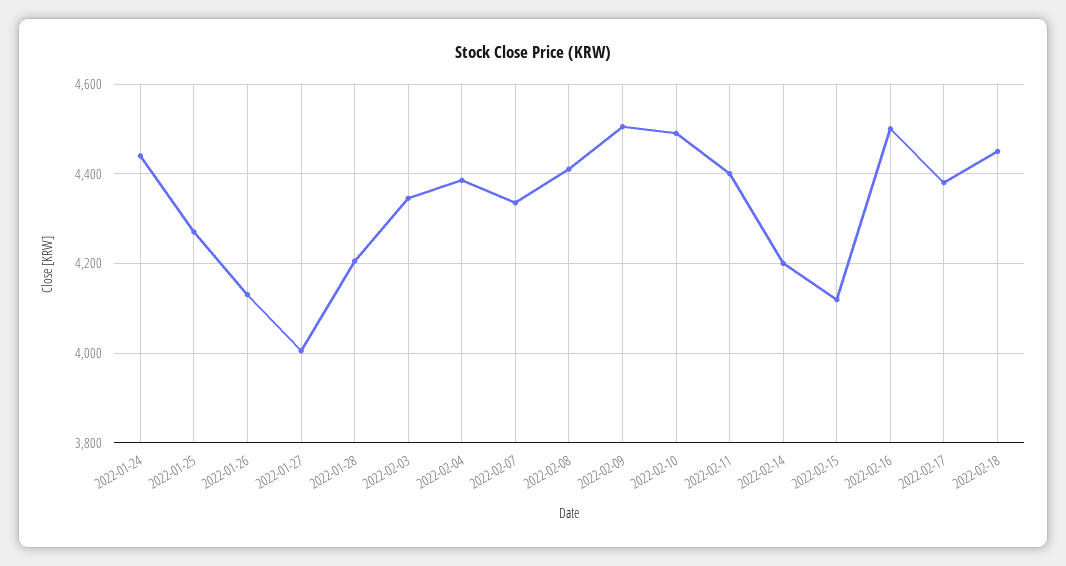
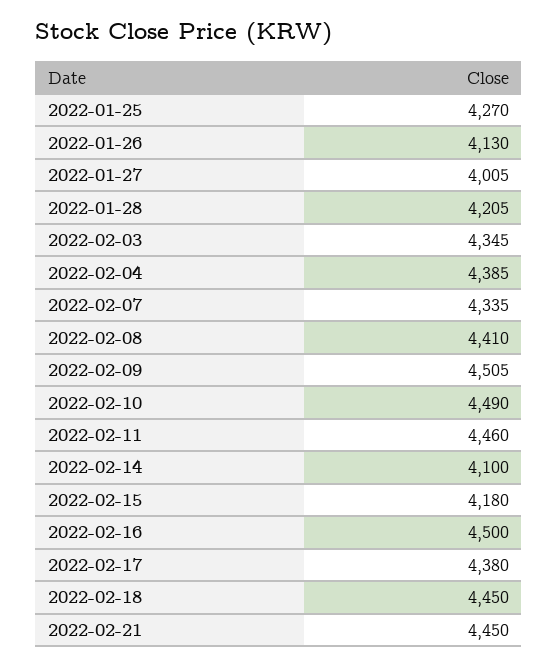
2022-01-24: 4440 -> none
2022-02-11: 4400 -> 4460
2022-02-14: 4200 -> 4100
2022-02-15: 4120 -> 4180
2022-02-21: none -> 4450

